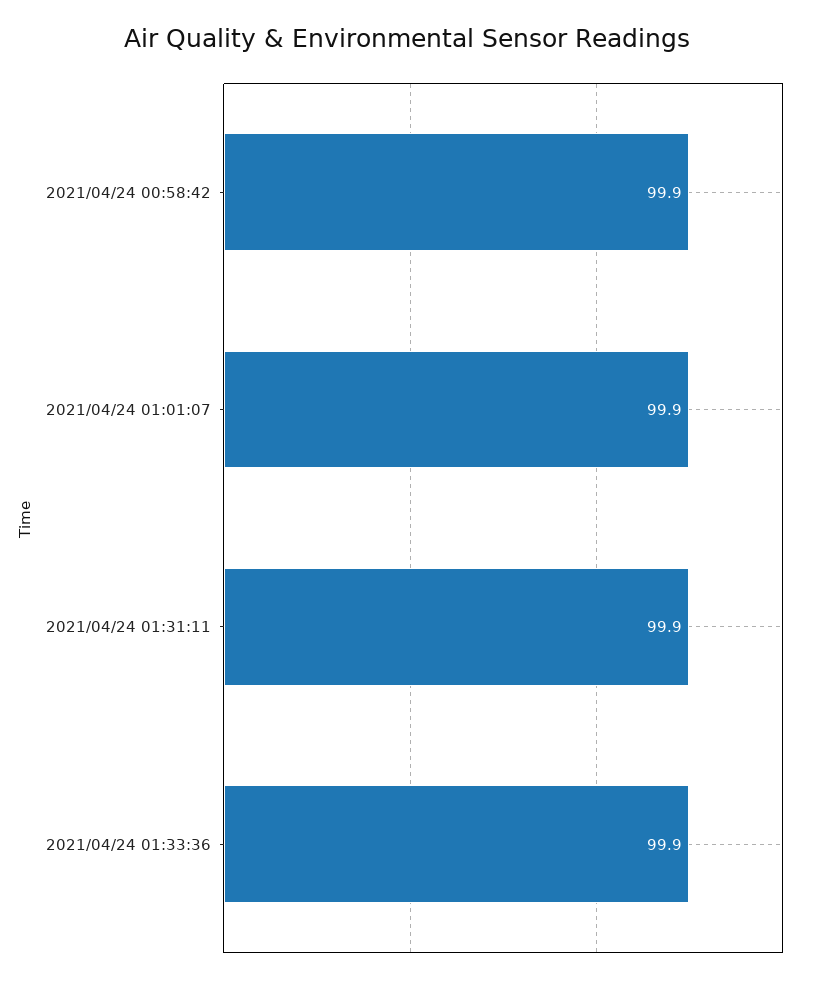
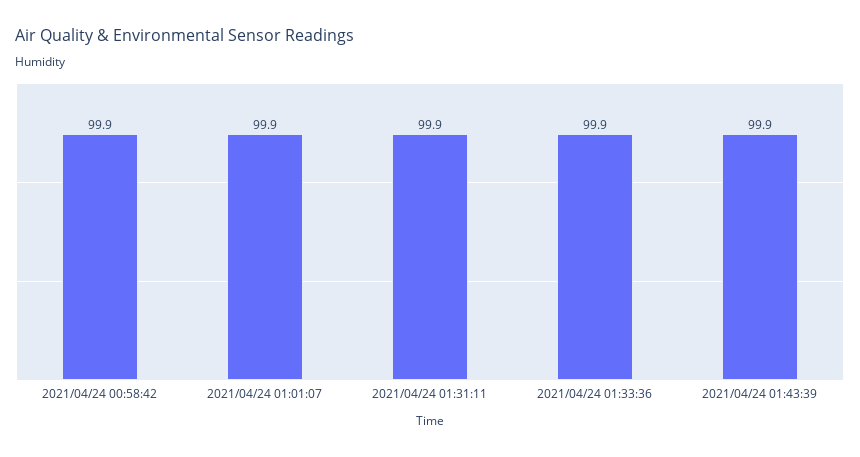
2021/04/24 01:43:39: none -> 99.9

